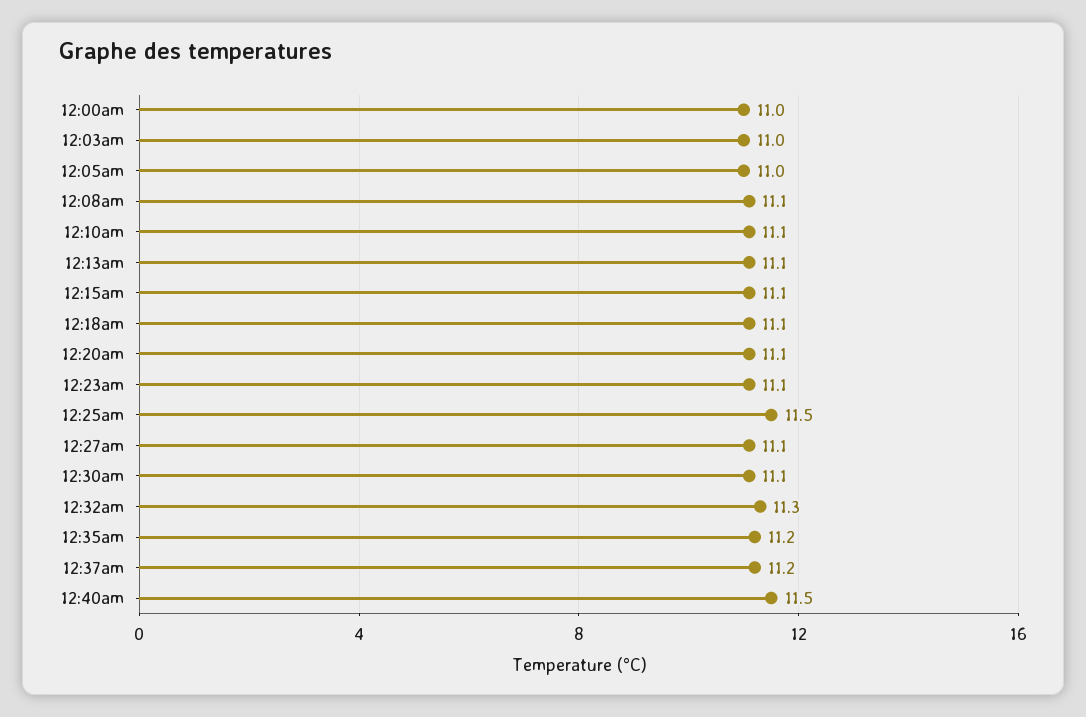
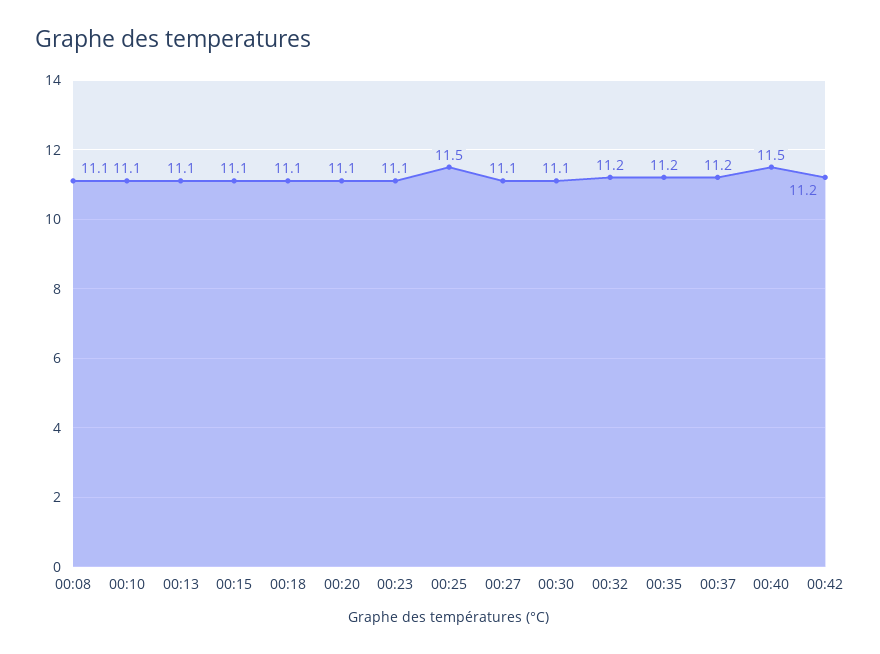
12:00am: 11 -> none
12:03am: 11 -> none
12:05am: 11 -> none
12:32am: 11.3 -> 11.2
00:42: none -> 11.2

